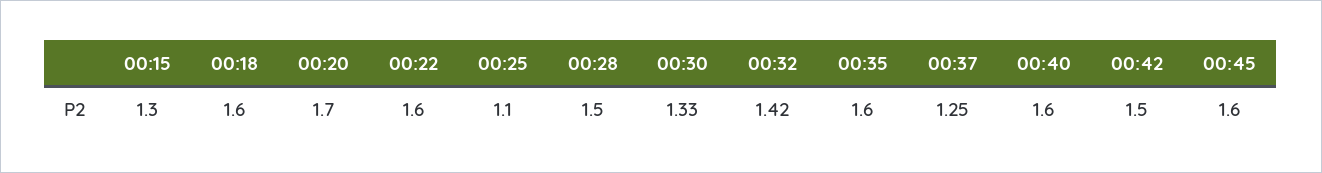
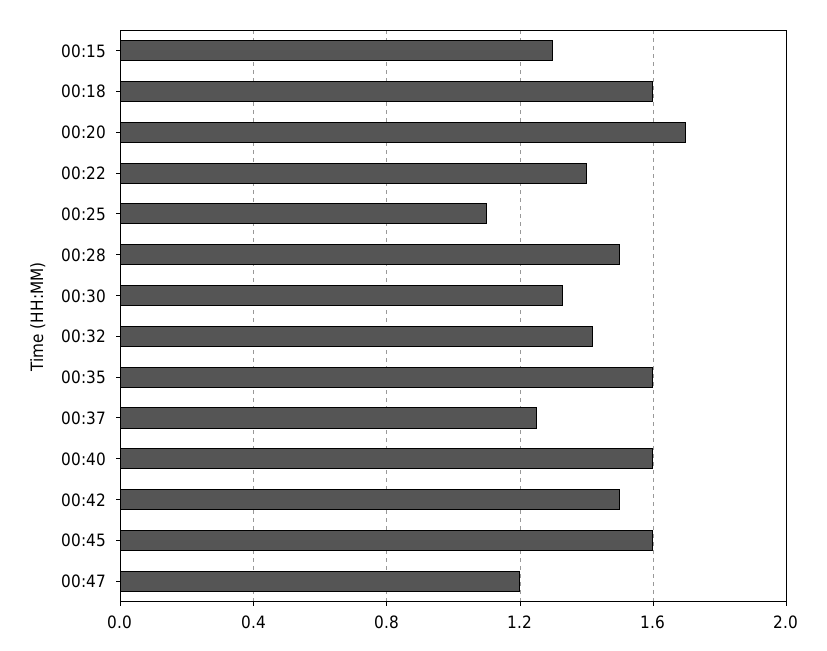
00:22: 1.6 -> 1.4
00:47: none -> 1.2

